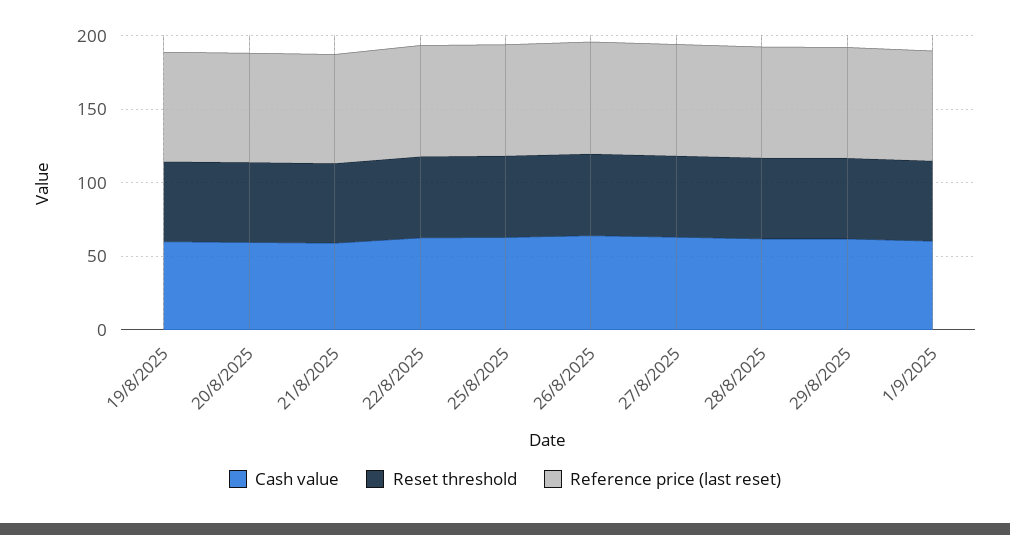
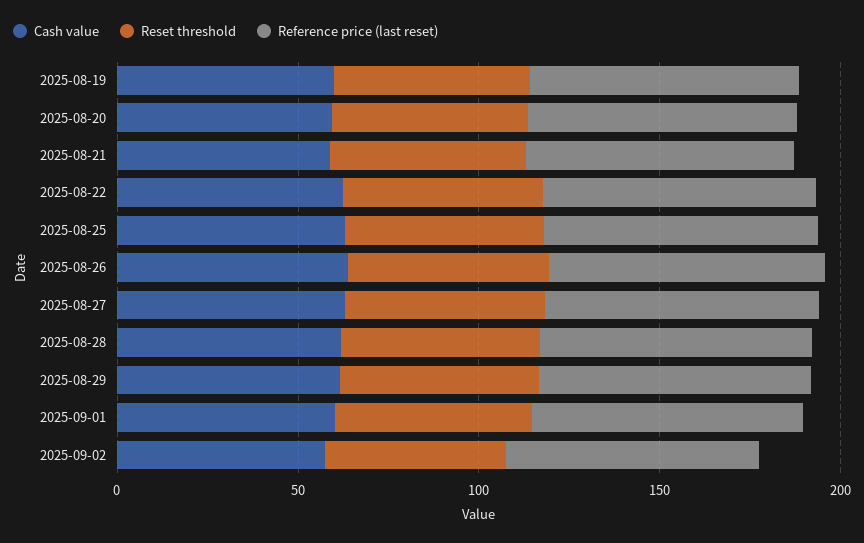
Cash value, 2025-09-02: none -> 60
Reset threshold, 2025-09-02: none -> 50
Reference price (last reset), 2025-09-02: none -> 70

